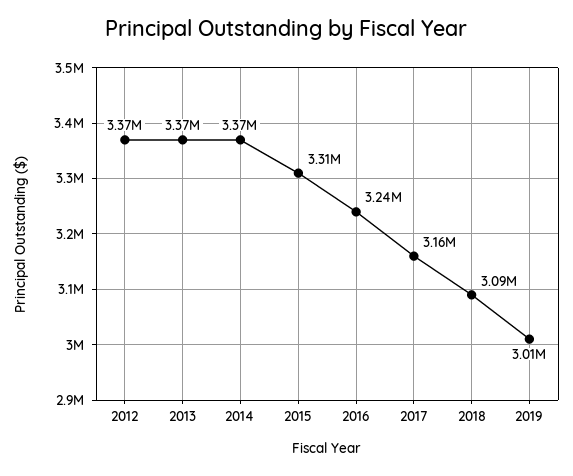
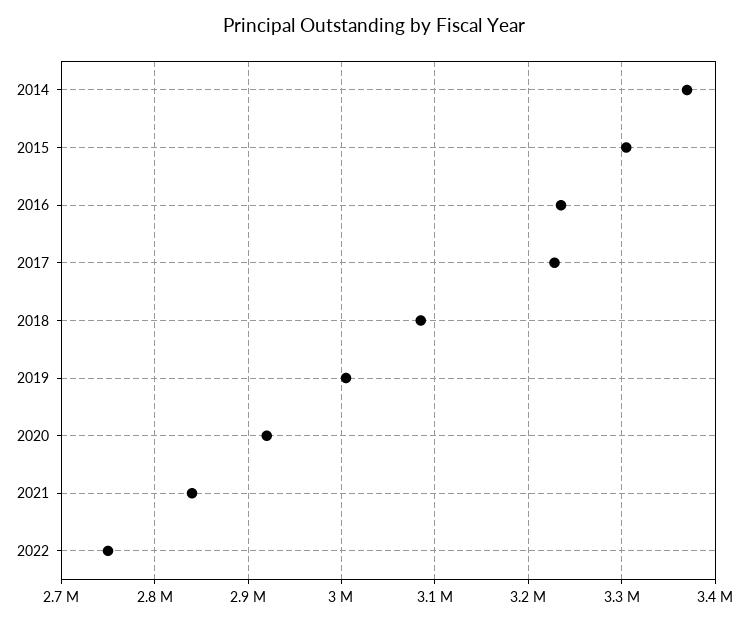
2012: 3370000 -> none
2013: 3370000 -> none
2017: 3160000 -> 3230000
2020: none -> 2920000
2021: none -> 2840000
2022: none -> 2750000

